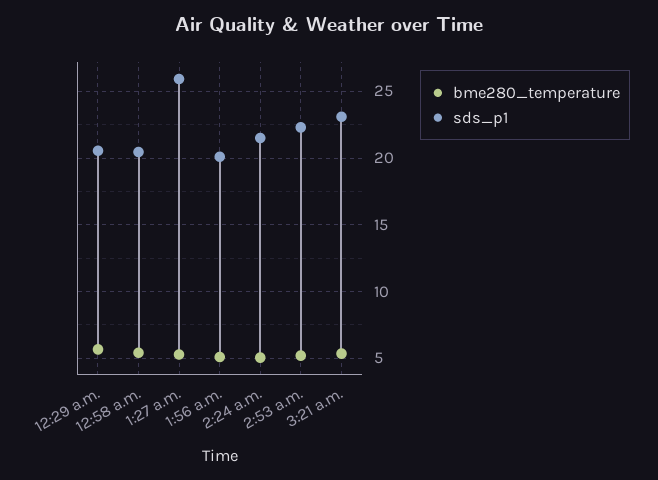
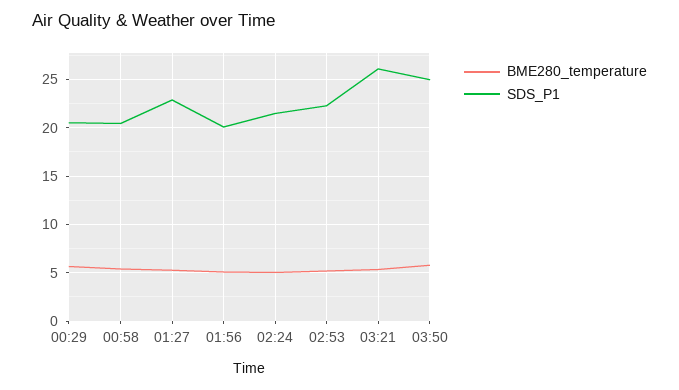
sds_p1, 1:27 a.m.: 26 -> 23
sds_p1, 3:21 a.m.: 23 -> 26
bme280_temperature, 03:50: none -> 6
sds_p1, 03:50: none -> 25

